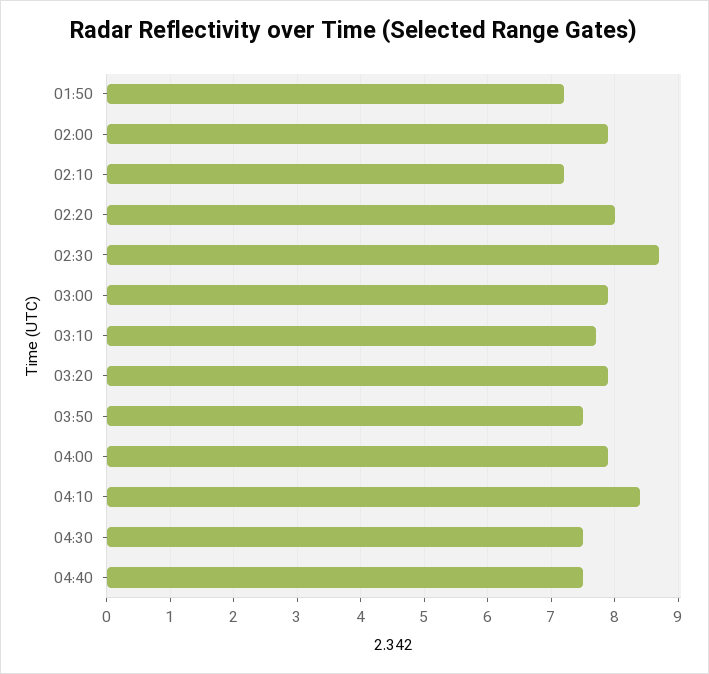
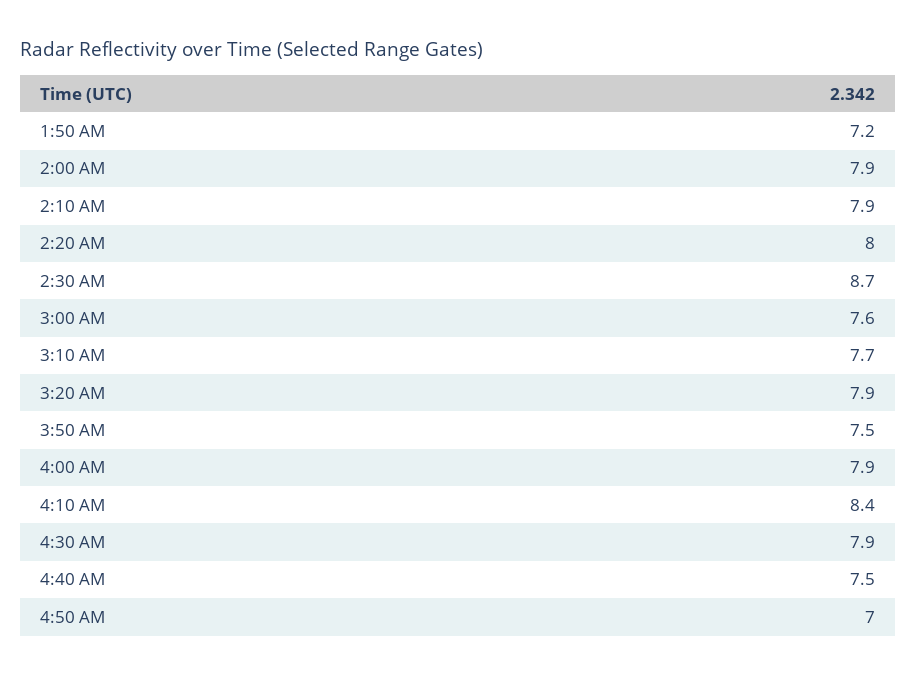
02:10: 7.2 -> 7.9
03:00: 7.9 -> 7.6
04:30: 7.5 -> 7.9
4:50 AM: none -> 7

